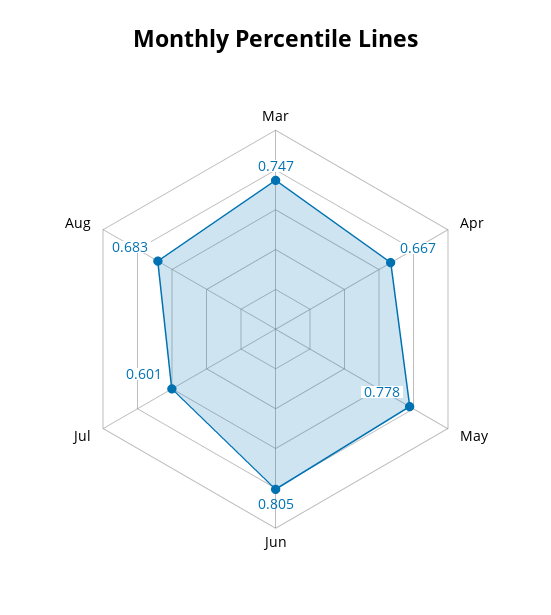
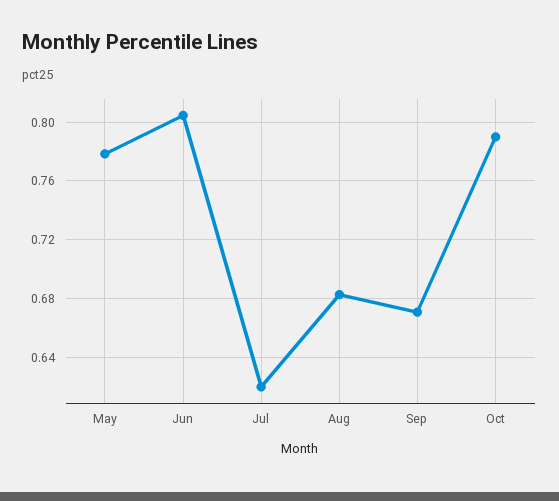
Mar: 0.747 -> none
Apr: 0.667 -> none
Jul: 0.601 -> 0.62
Sep: none -> 0.67
Oct: none -> 0.79

